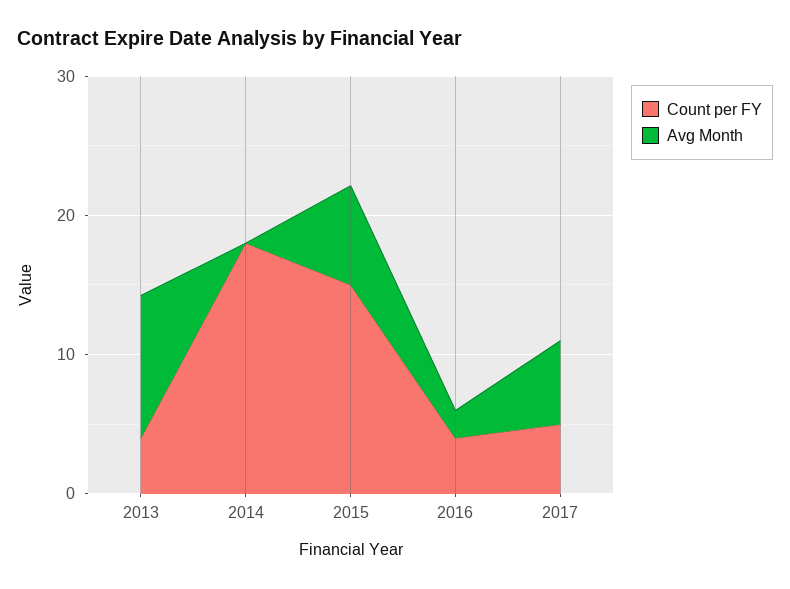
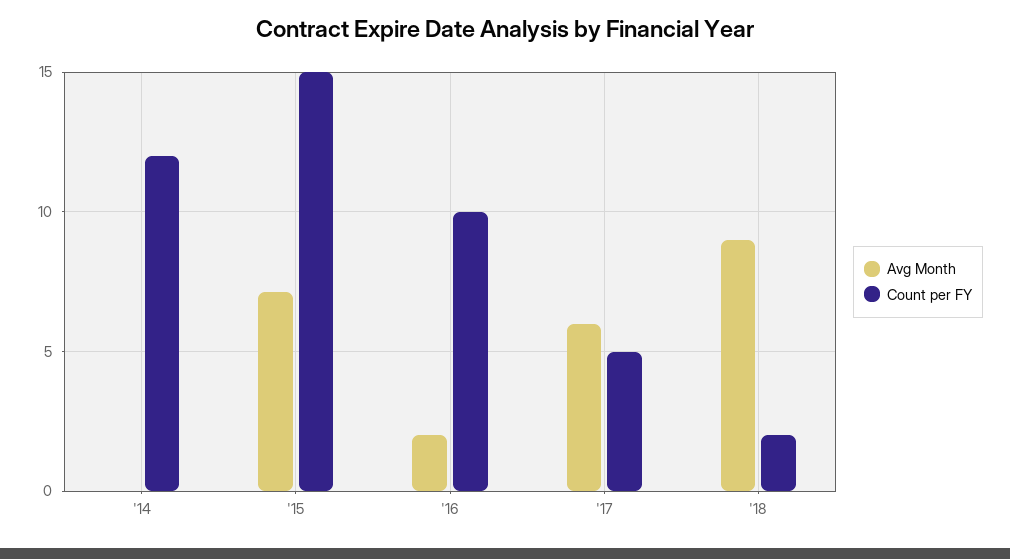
Count per FY, 2013: 4 -> none
Avg Month, 2013: 10 -> none
Count per FY, 2014: 18 -> 12
Count per FY, 2016: 4 -> 10
Avg Month, '18: none -> 9
Count per FY, '18: none -> 2

